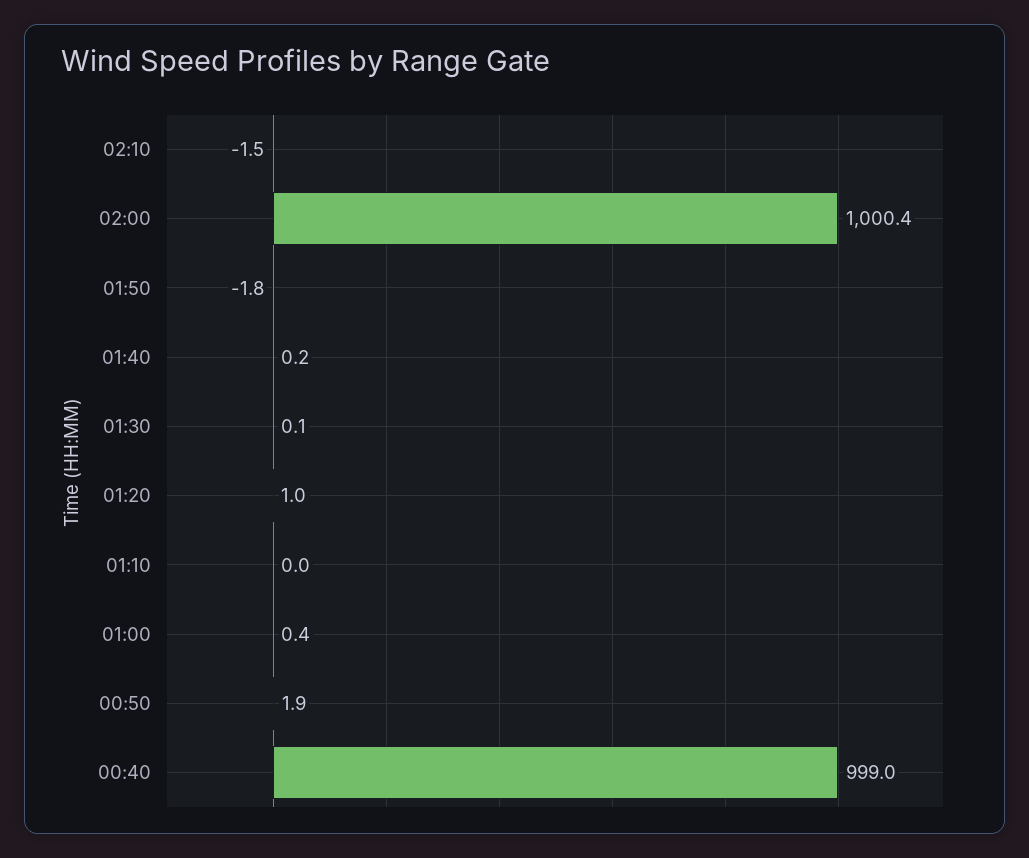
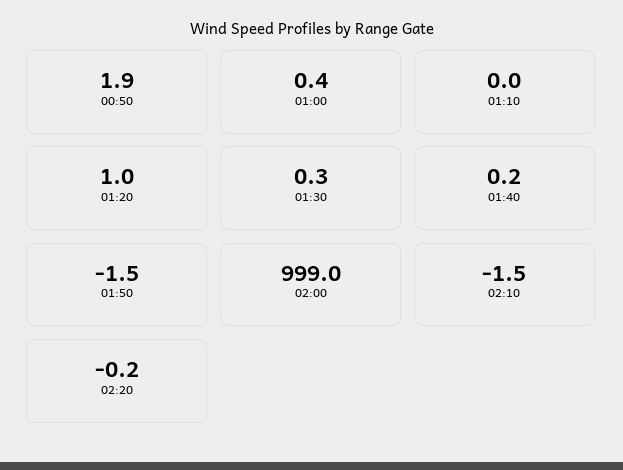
02:00: 1000.4 -> 999
01:50: -1.8 -> -1.5
01:30: 0.1 -> 0.3
00:40: 999 -> none
02:20: none -> -0.2

